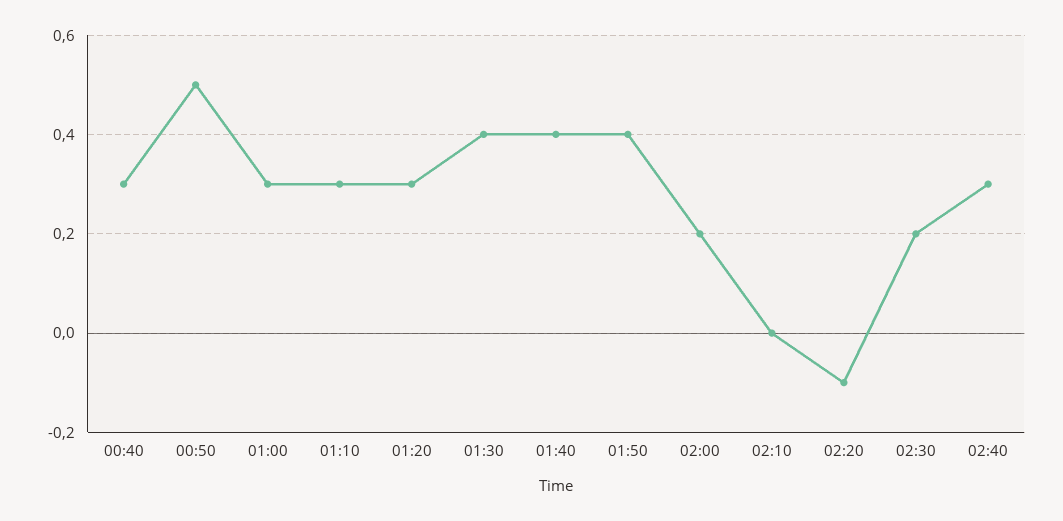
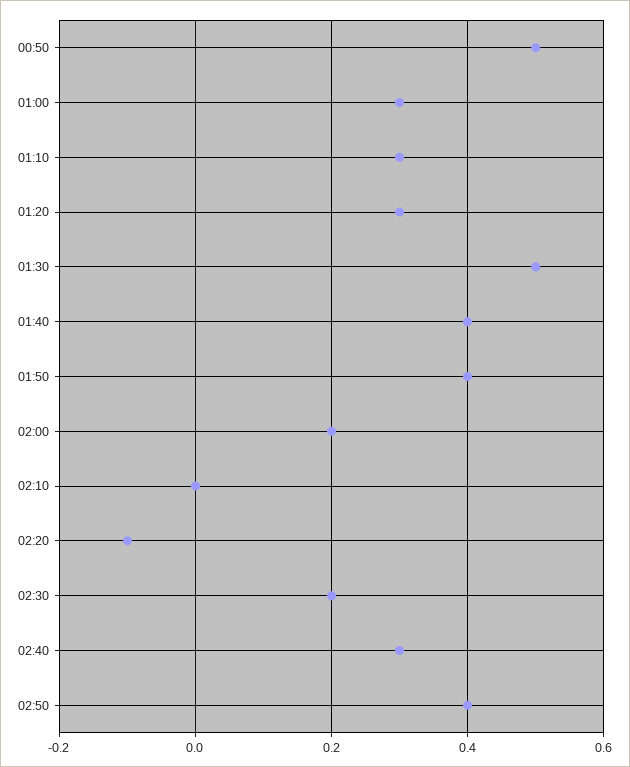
00:40: 0.3 -> none
01:30: 0.4 -> 0.5
02:50: none -> 0.4

